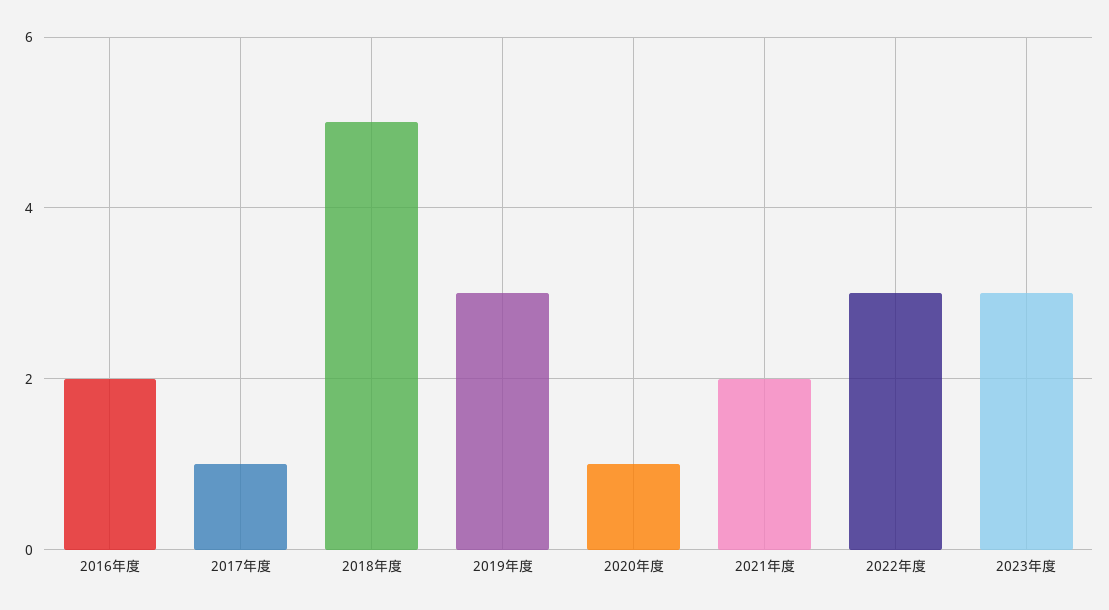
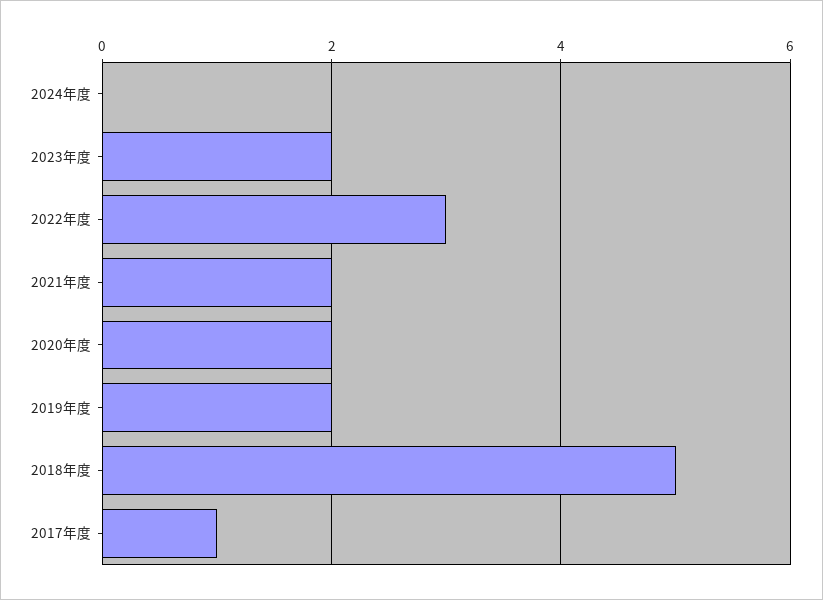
2016年度: 2 -> none
2019年度: 3 -> 2
2020年度: 1 -> 2
2023年度: 3 -> 2
2024年度: none -> 0

